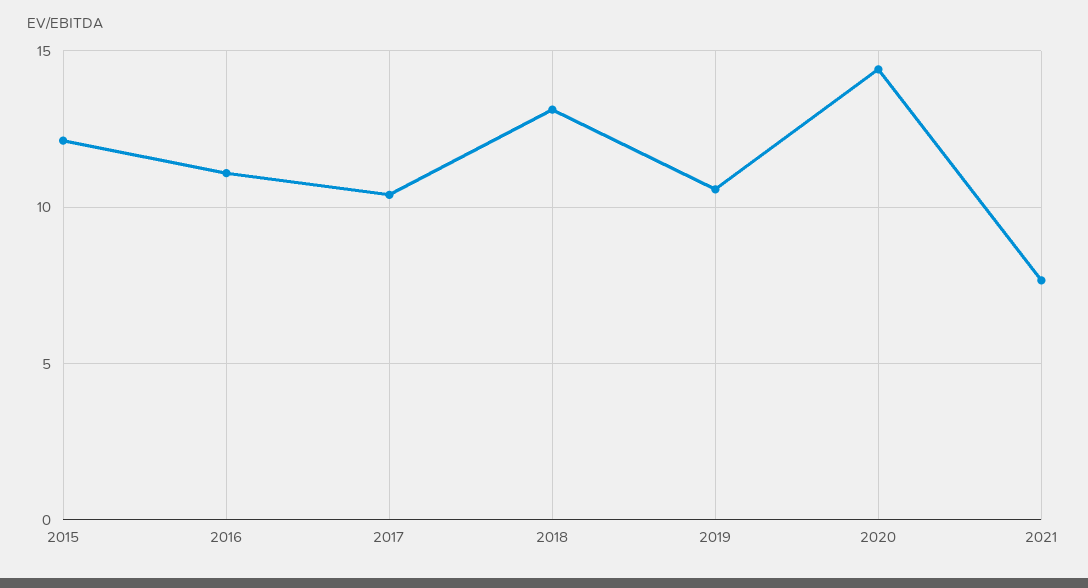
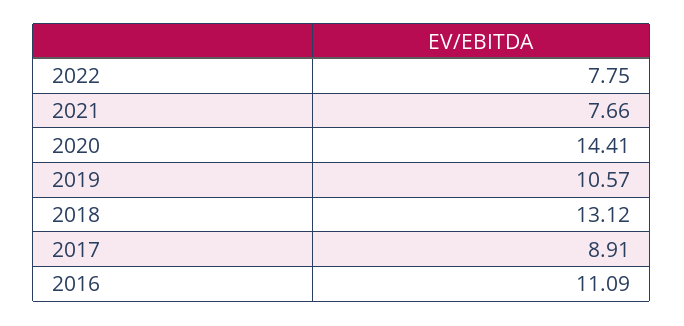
2015: 12 -> none
2017: 10.5 -> 8.91
2022: none -> 7.75

